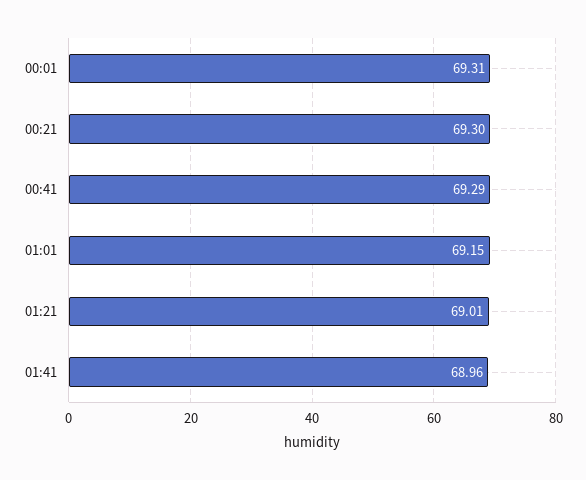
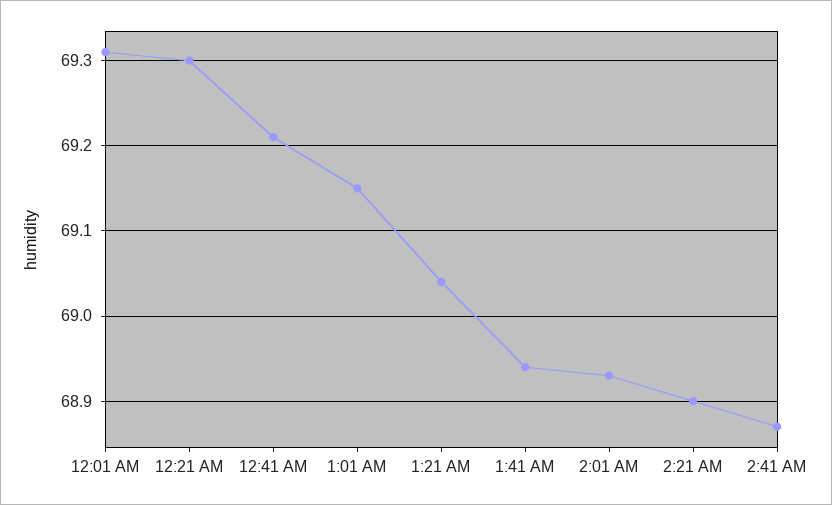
00:41: 69.29 -> 69.21
01:21: 69.01 -> 69.04
01:41: 68.96 -> 68.94
2:01 AM: none -> 68.93
2:21 AM: none -> 68.9
2:41 AM: none -> 68.87

